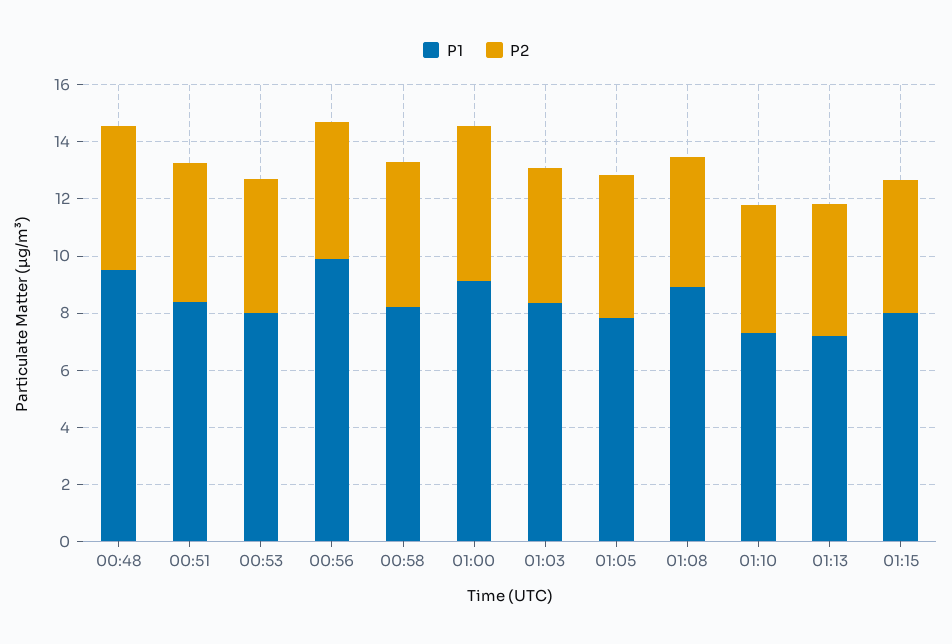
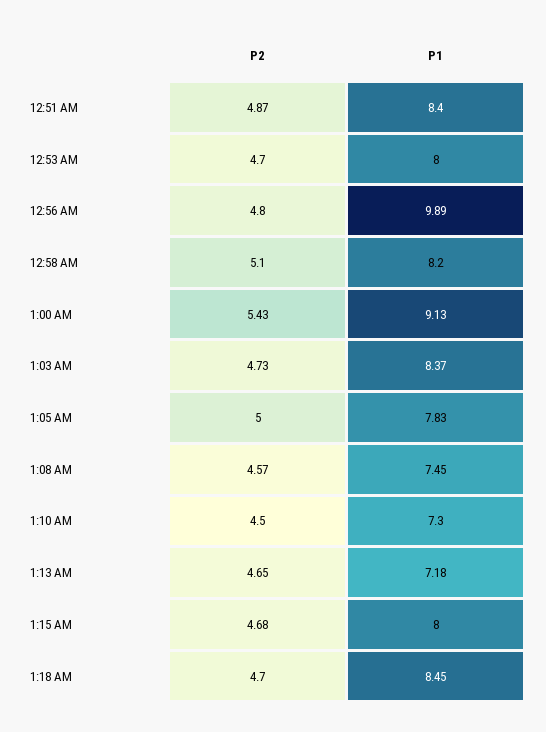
P1, 00:48: 9.5 -> none
P2, 00:48: 5 -> none
P1, 01:08: 9 -> 7.45
P2, 1:18 AM: none -> 4.7
P1, 1:18 AM: none -> 8.45

